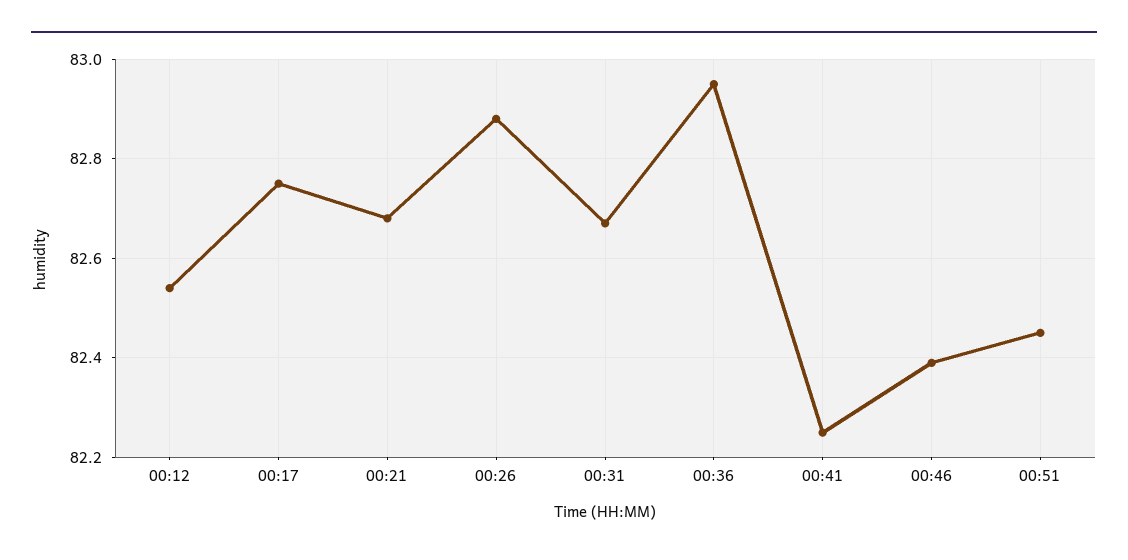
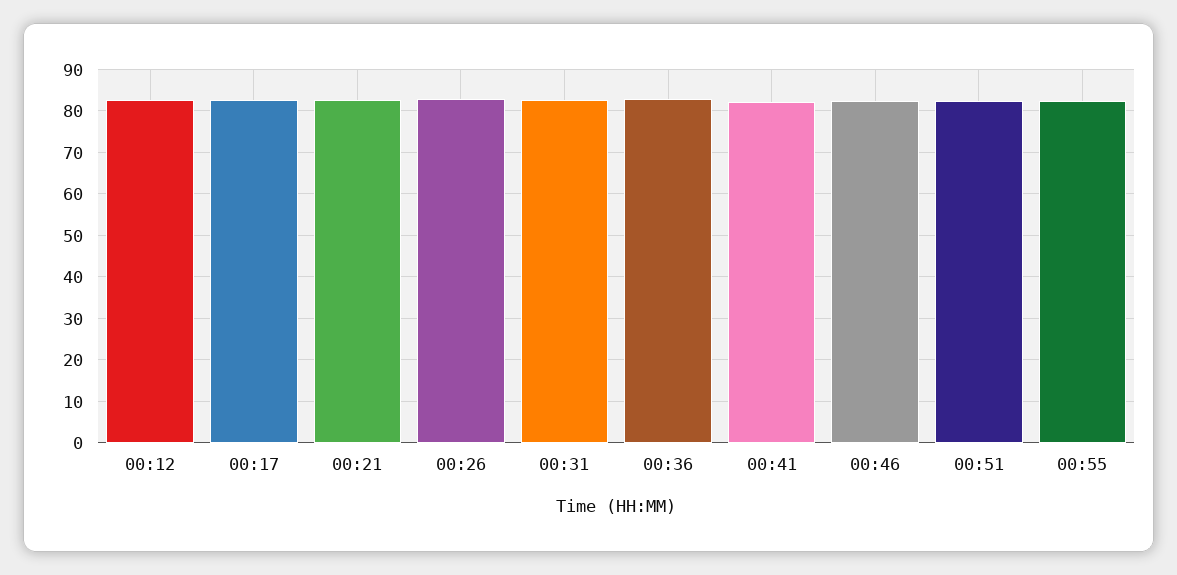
00:55: none -> 82

